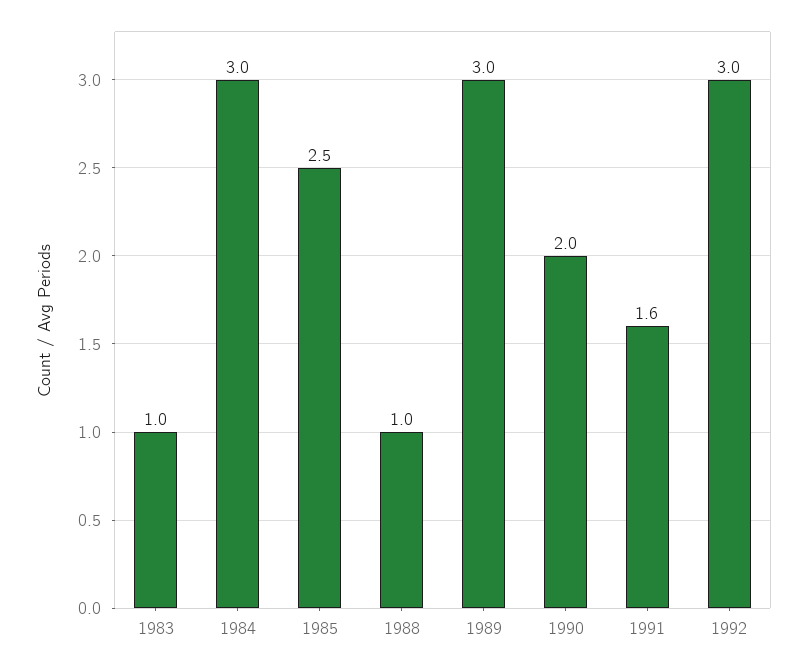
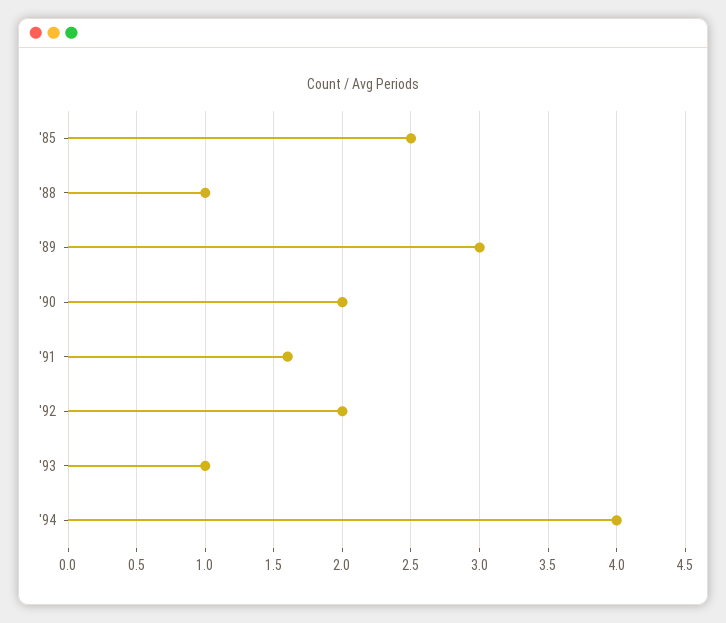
1983: 1 -> none
1984: 3 -> none
1992: 3 -> 2
'93: none -> 1
'94: none -> 4

